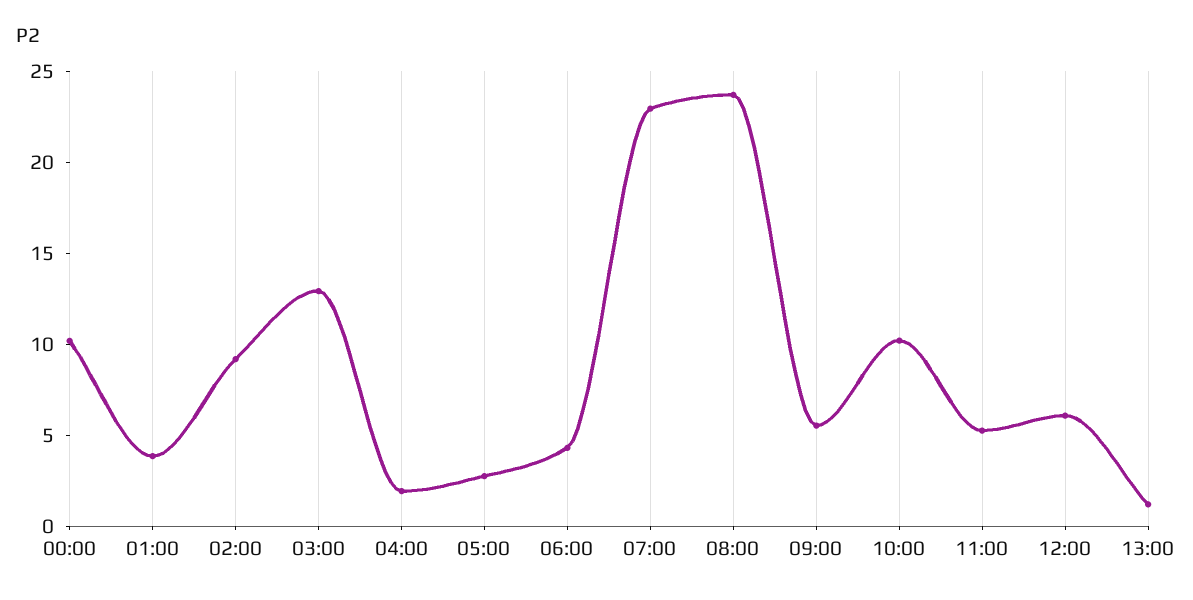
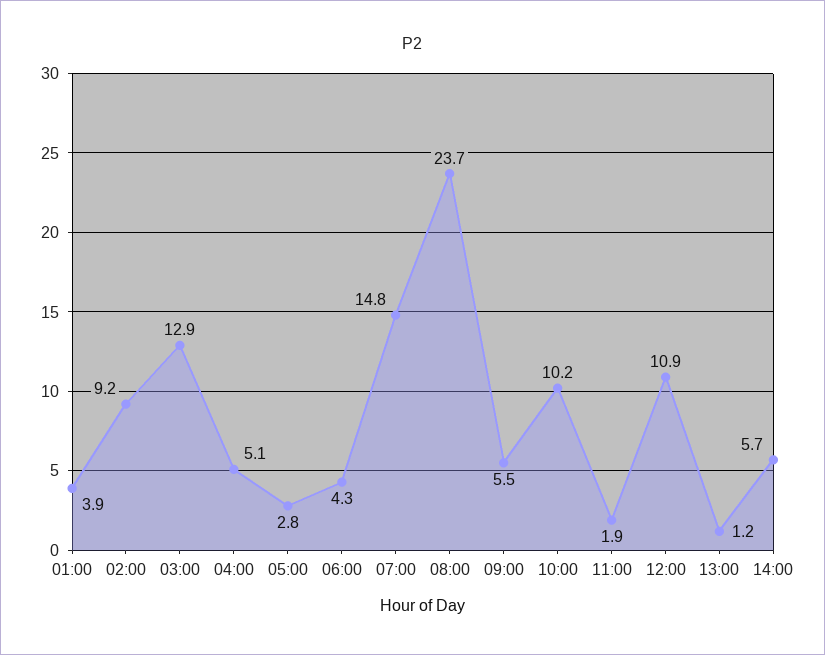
00:00: 10 -> none
04:00: 2 -> 5.1
07:00: 23 -> 14.8
11:00: 5 -> 1.9
12:00: 6 -> 10.9
14:00: none -> 5.7

